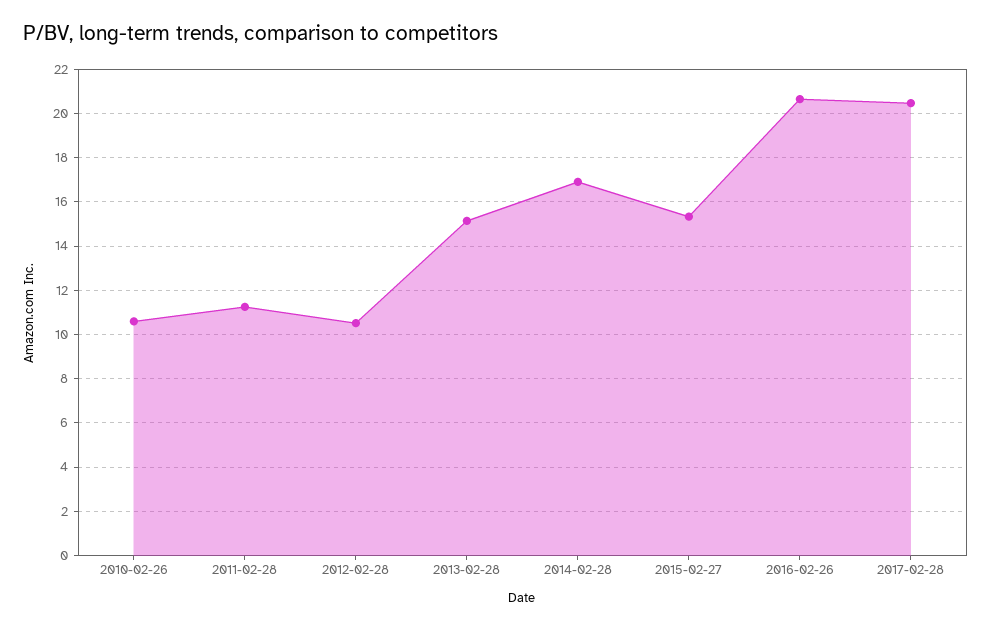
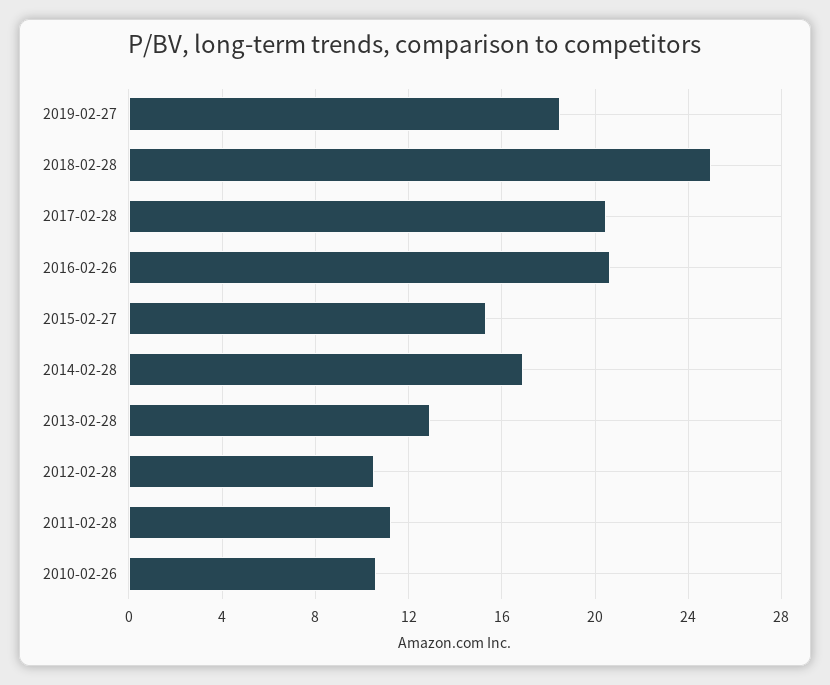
2013-02-28: 15 -> 13
2019-02-27: none -> 18.5
2018-02-28: none -> 25

